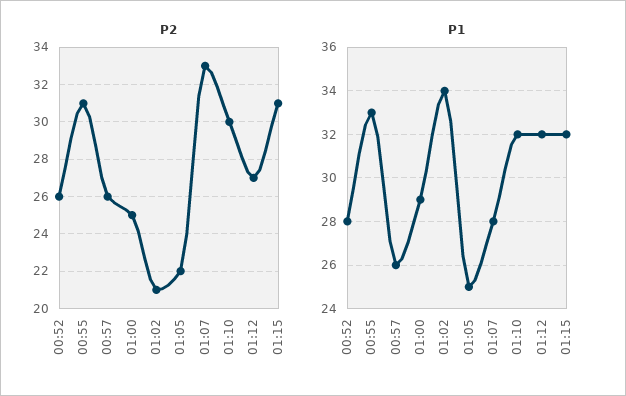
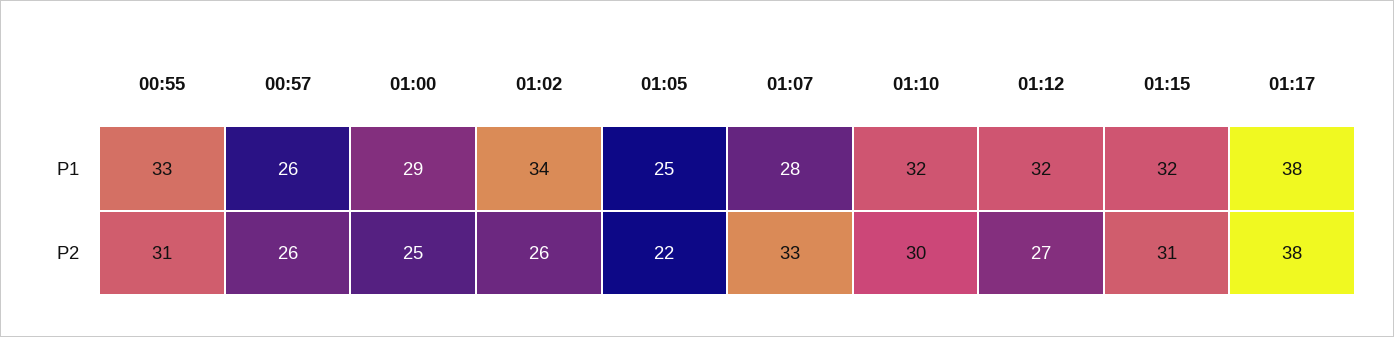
P2, 00:52: 26 -> none
P2, 01:02: 21 -> 26
P1, 00:52: 28 -> none
P1, 01:17: none -> 38
P2, 01:17: none -> 38

